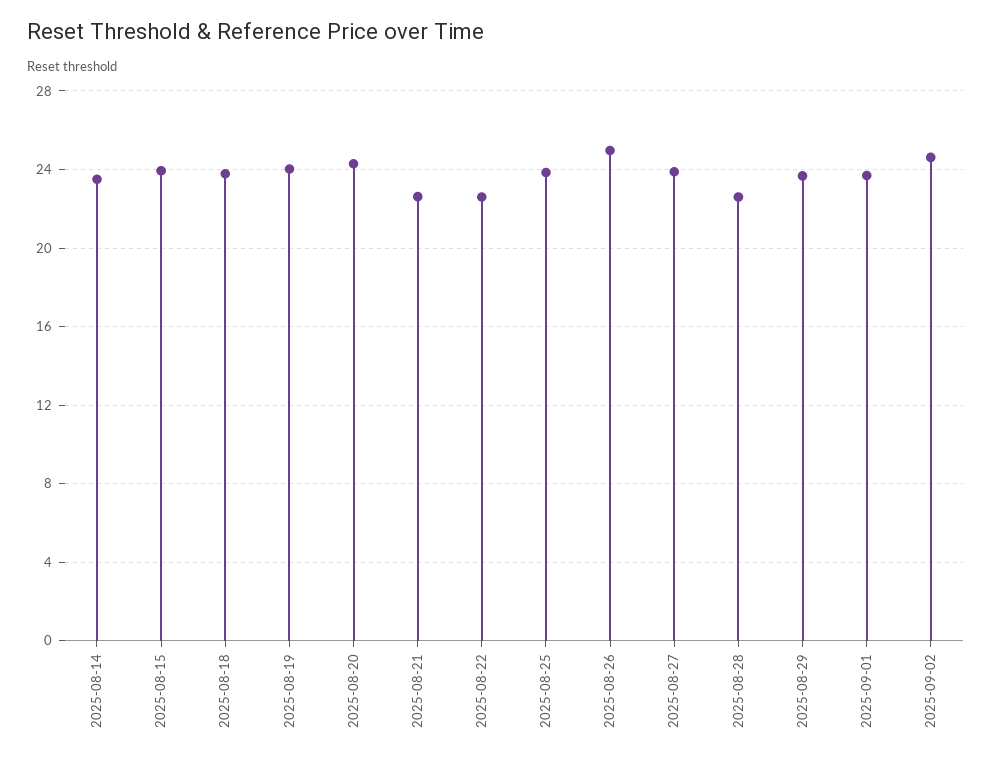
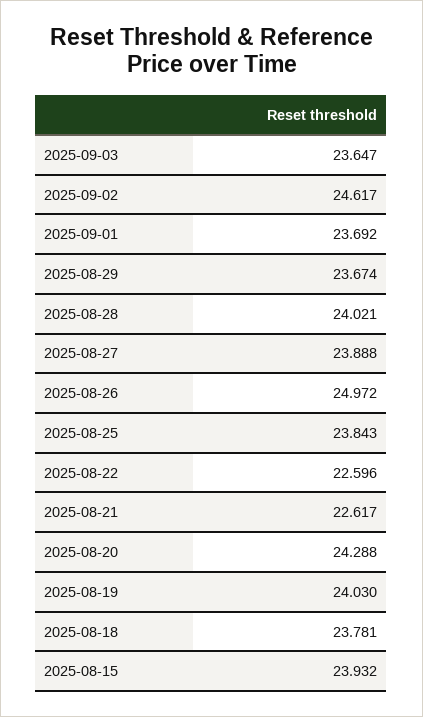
2025-08-14: 23.5 -> none
2025-08-28: 22.5 -> 24.021
2025-09-03: none -> 23.647

